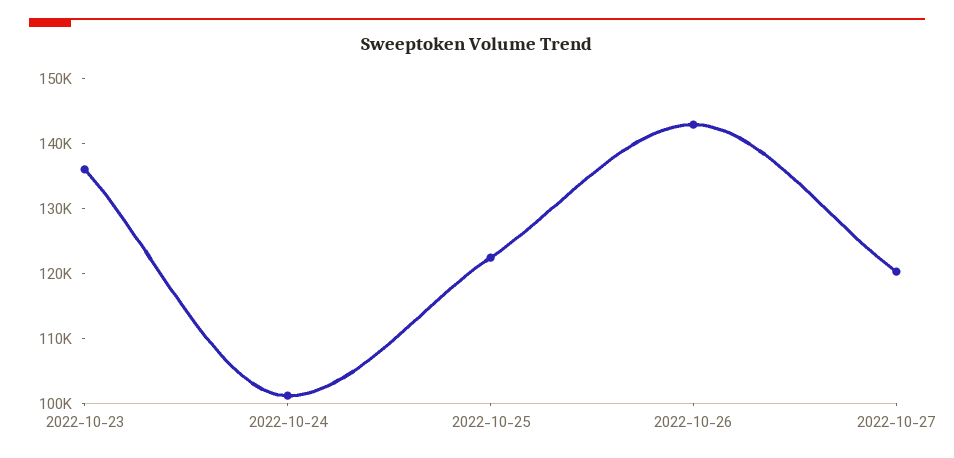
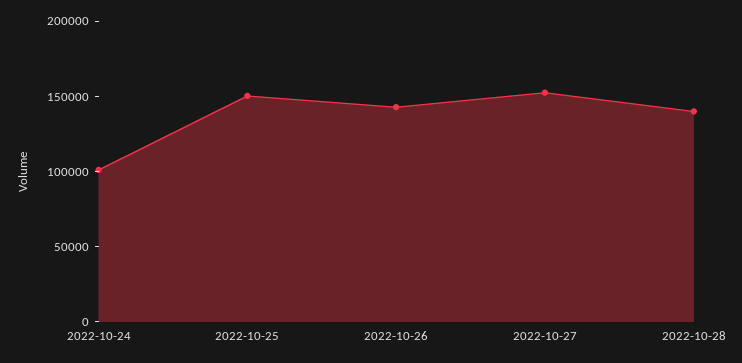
2022-10-23: 136000 -> none
2022-10-25: 122000 -> 150000
2022-10-27: 120000 -> 150000
2022-10-28: none -> 140000

